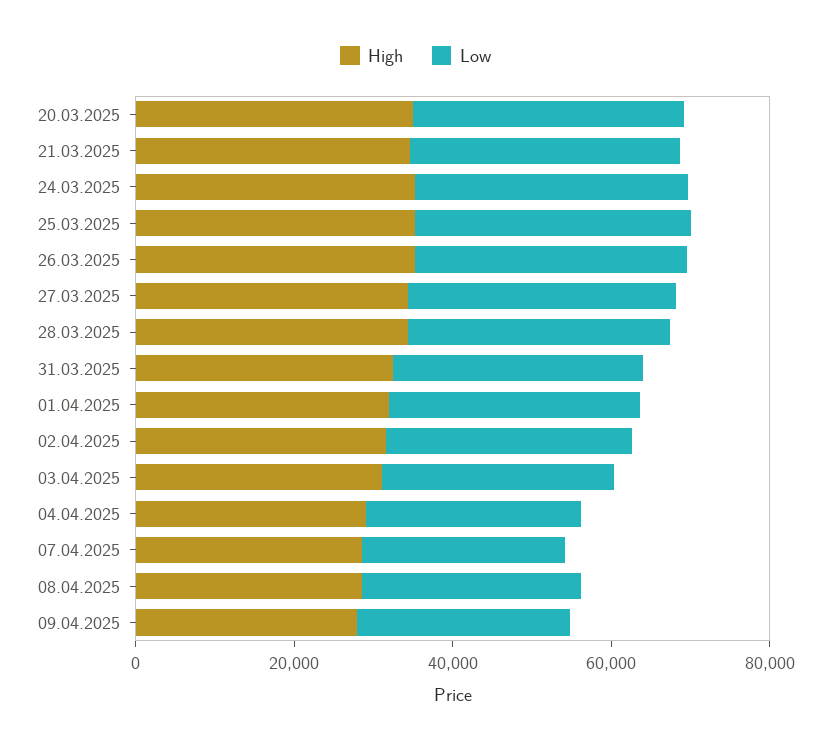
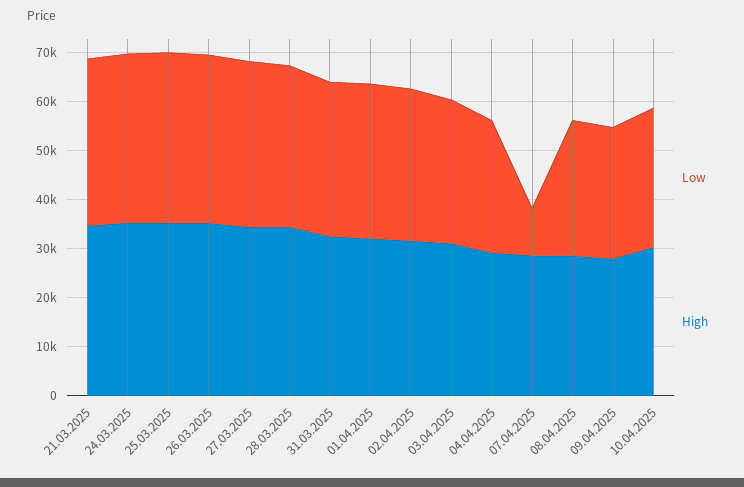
High, 20.03.2025: 35000 -> none
Low, 20.03.2025: 35000 -> none
Low, 07.04.2025: 25000 -> 10000
Low, 10.04.2025: none -> 28000
High, 10.04.2025: none -> 30000

